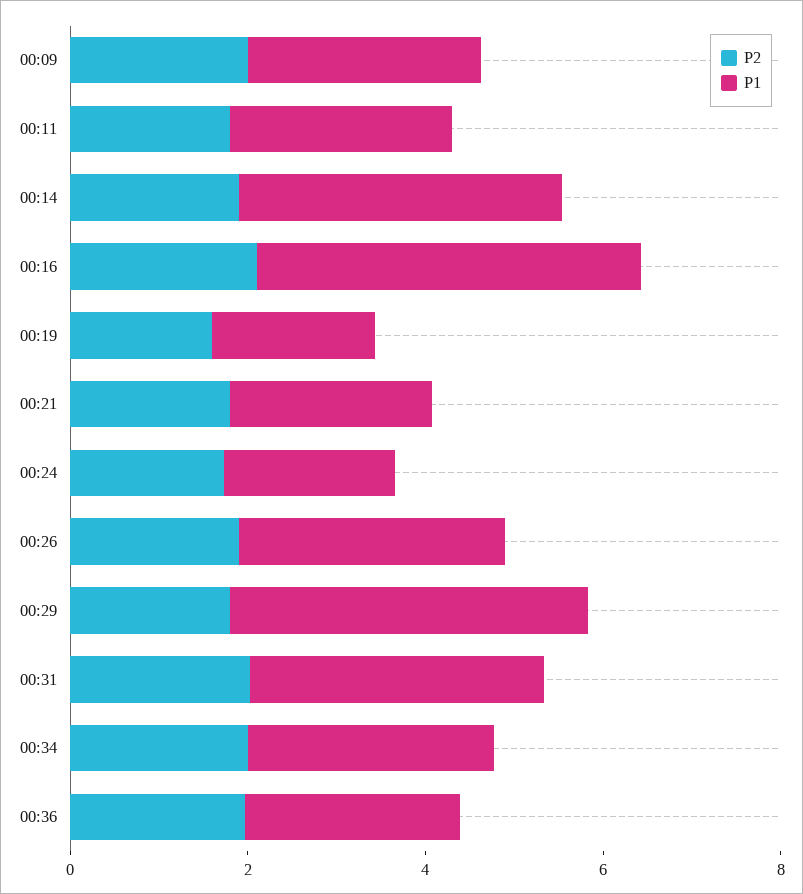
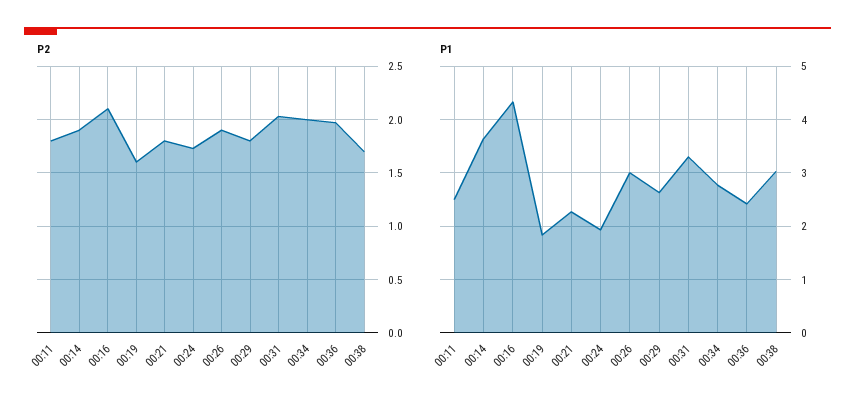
P2, 00:09: 2 -> none
P1, 00:09: 2.5 -> none
P1, 00:29: 4 -> 2.6
P2, 00:38: none -> 1.7
P1, 00:38: none -> 3

